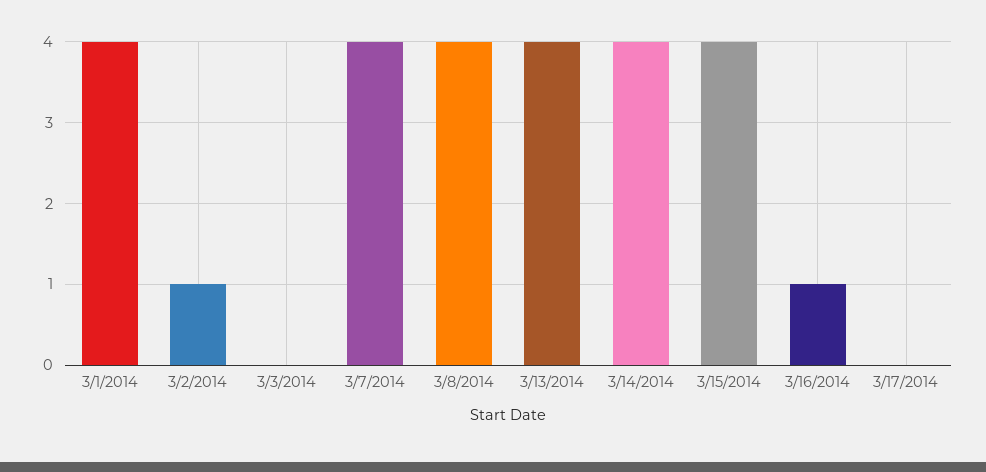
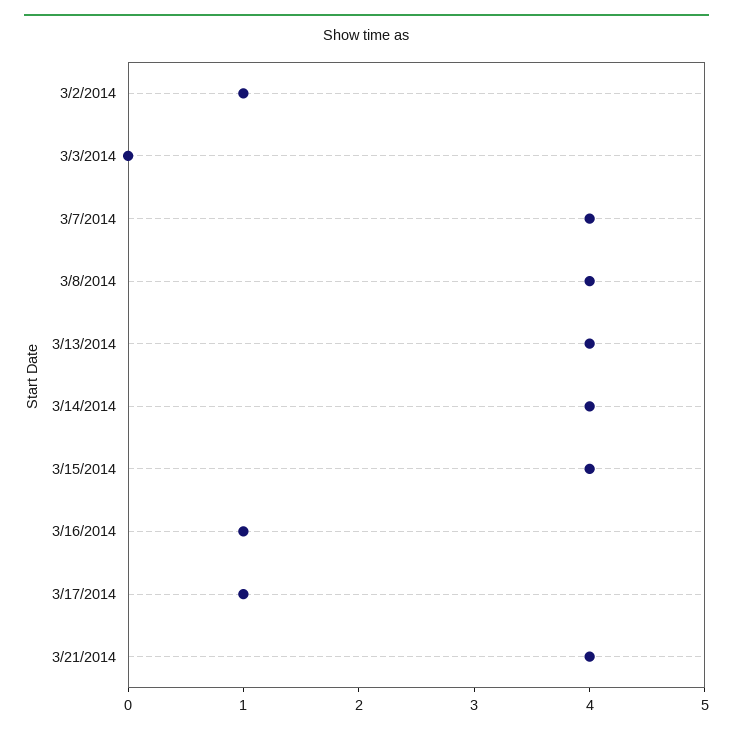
3/1/2014: 4 -> none
3/17/2014: 0 -> 1
3/21/2014: none -> 4

